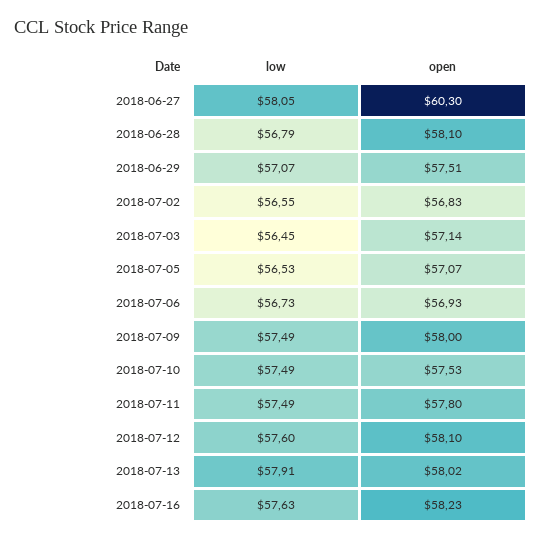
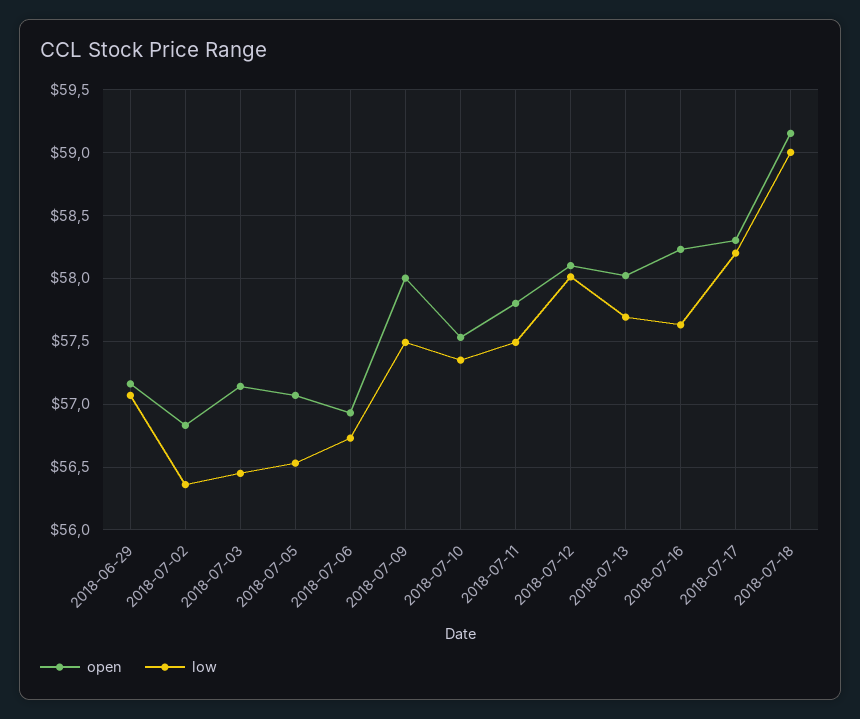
low, 2018-06-27: 58.05 -> none
open, 2018-06-27: 60.3 -> none
low, 2018-06-28: 56.79 -> none
open, 2018-06-28: 58.1 -> none
open, 2018-06-29: 57.51 -> 57.15
low, 2018-07-02: 56.55 -> 56.35
low, 2018-07-10: 57.49 -> 57.35
low, 2018-07-12: 57.6 -> 58
low, 2018-07-13: 57.91 -> 57.7
open, 2018-07-17: none -> 58.3
low, 2018-07-17: none -> 58.2
open, 2018-07-18: none -> 59.15
low, 2018-07-18: none -> 59

